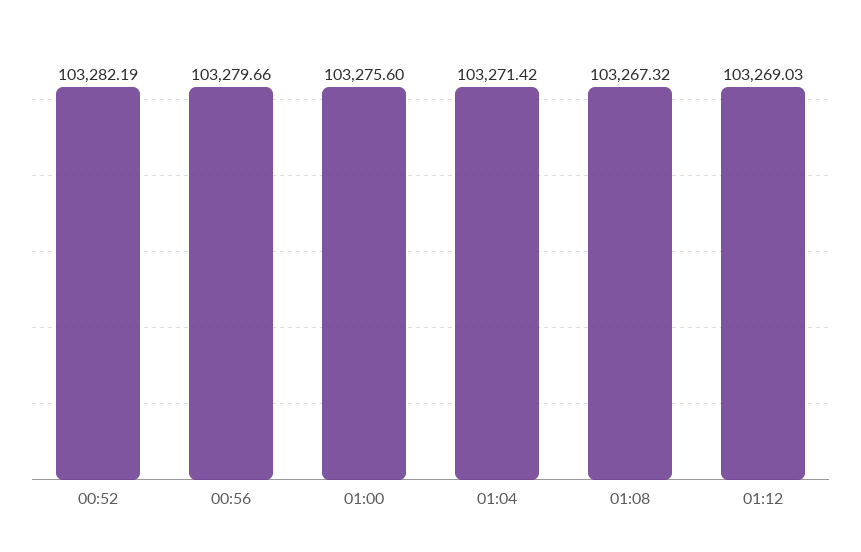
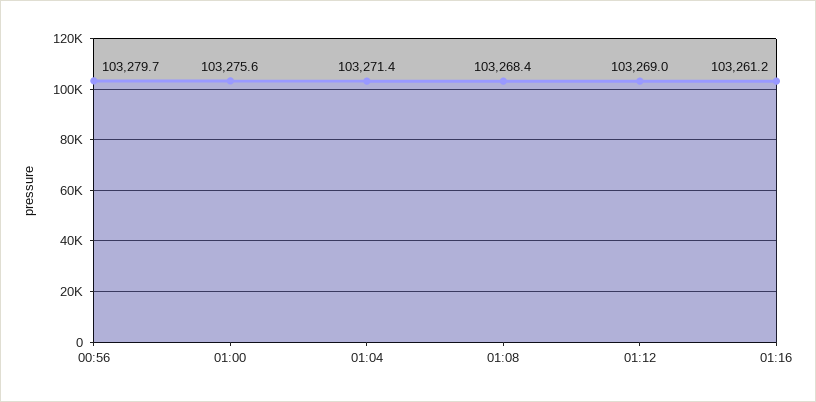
00:52: 103282.19 -> none
01:08: 103267.32 -> 103268.4
01:16: none -> 103261.2

